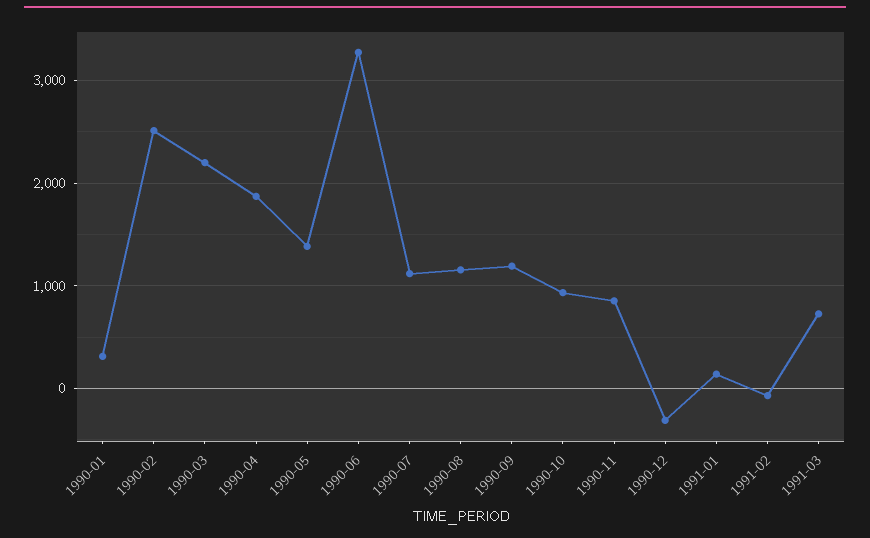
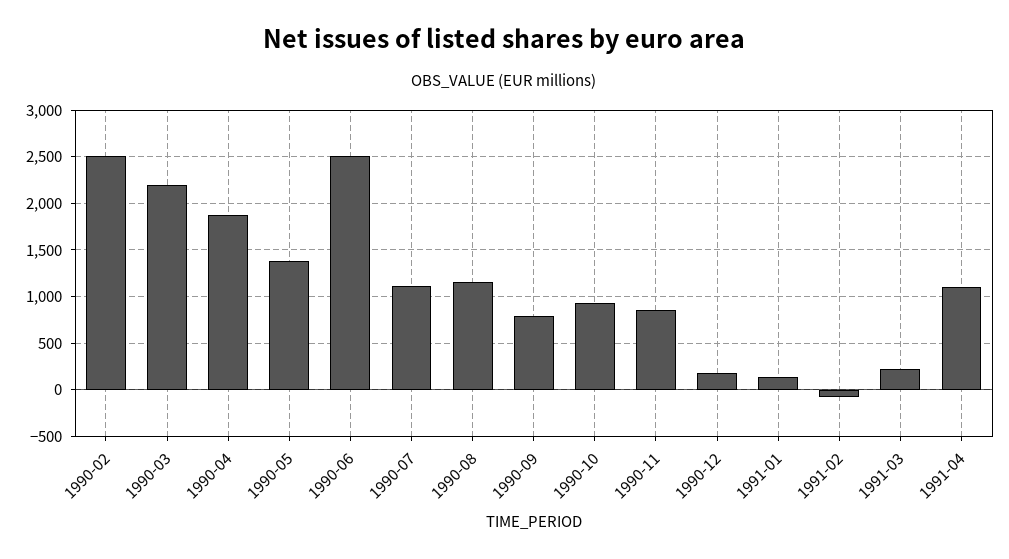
1990-01: 300 -> none
1990-06: 3300 -> 2500
1990-09: 1200 -> 800
1990-12: -300 -> 200
1991-03: 700 -> 200
1991-04: none -> 1100

